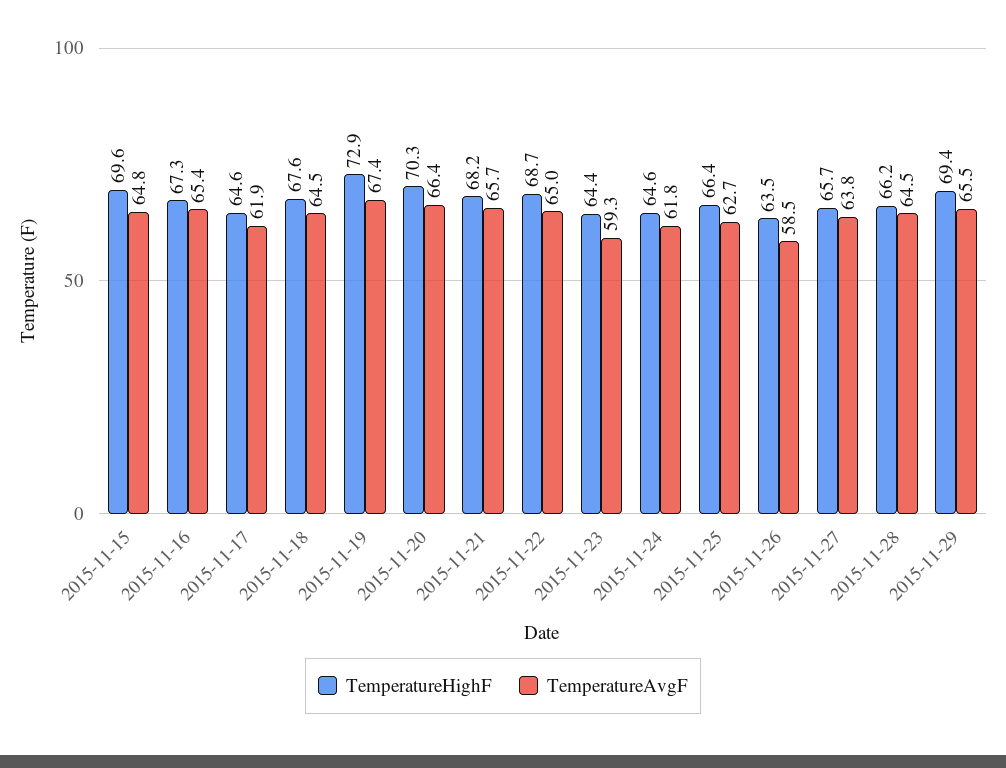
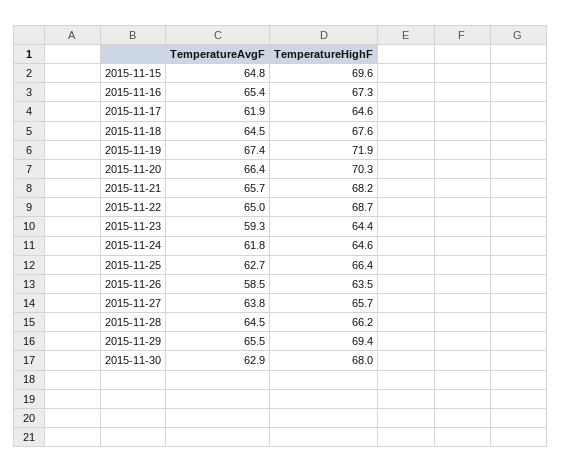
TemperatureHighF, 2015-11-19: 72.9 -> 71.9
TemperatureAvgF, 2015-11-30: none -> 62.9
TemperatureHighF, 2015-11-30: none -> 68

